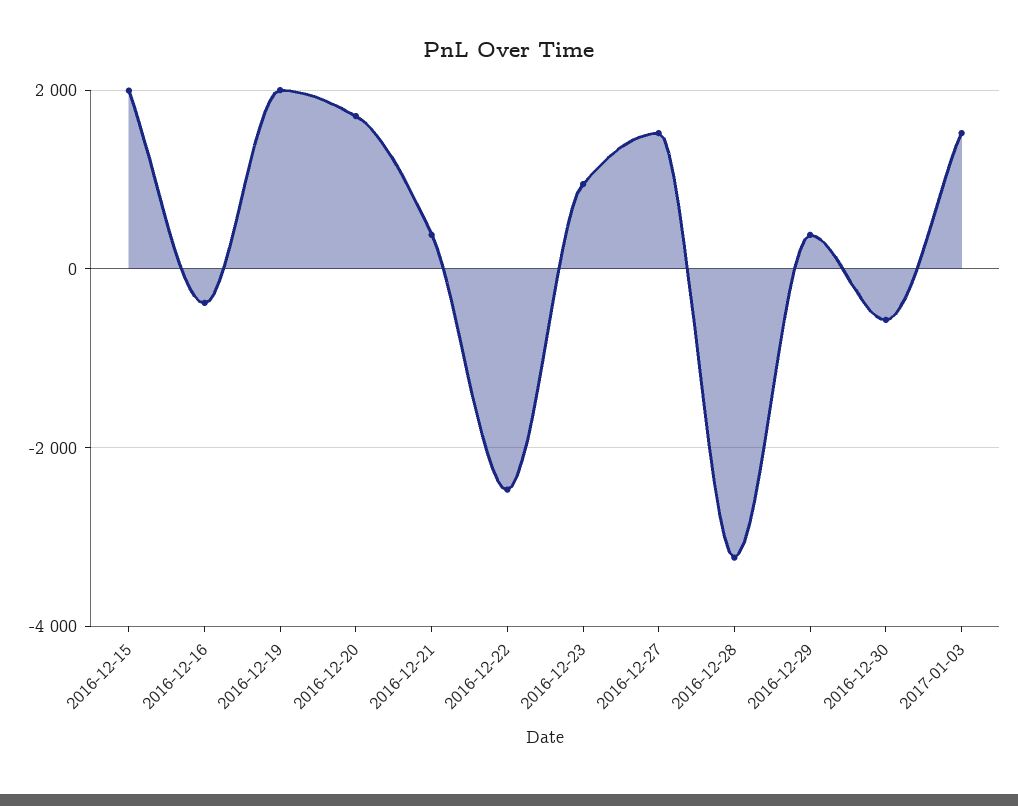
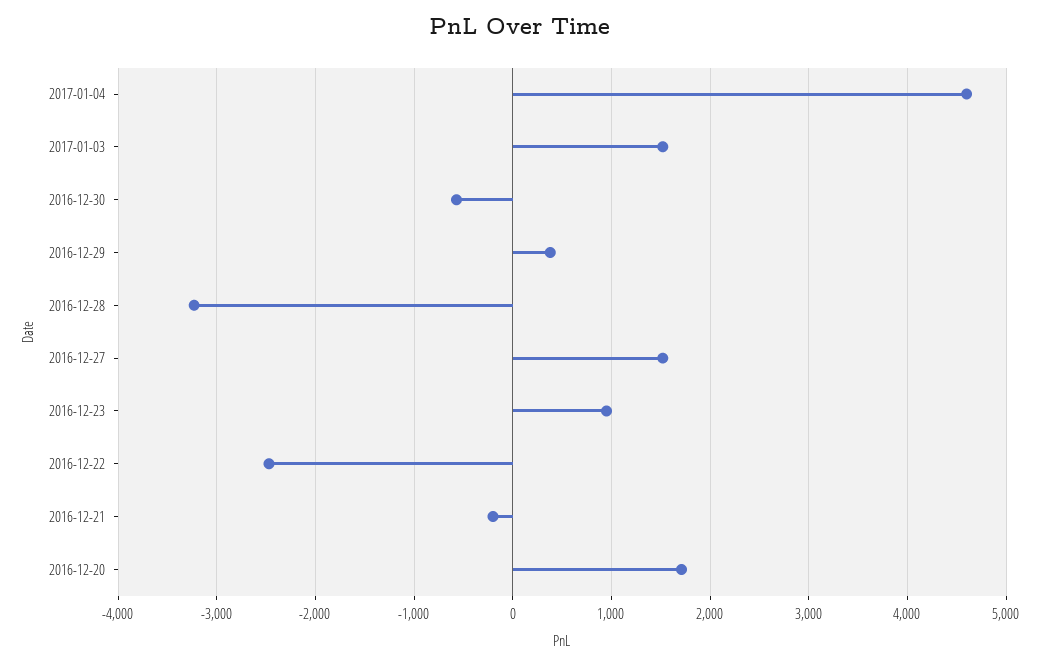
2016-12-15: 2000 -> none
2016-12-16: -400 -> none
2016-12-19: 2000 -> none
2016-12-21: 400 -> -200
2017-01-04: none -> 4600

